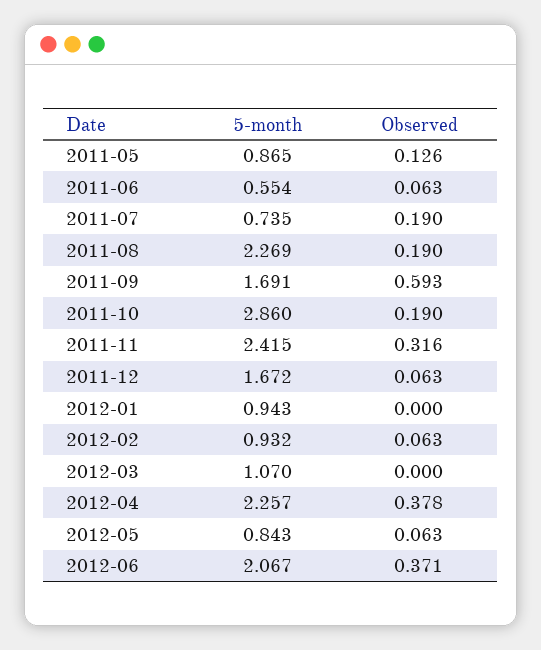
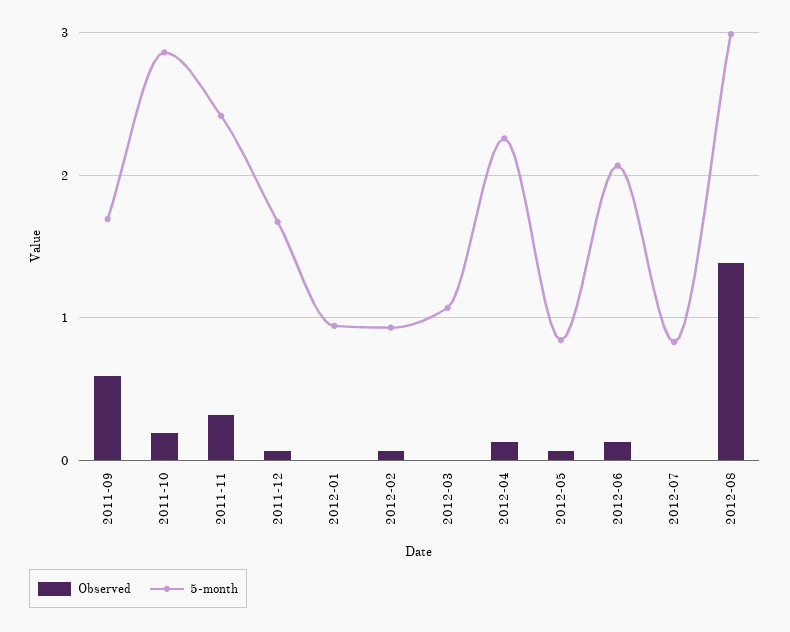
5-month, 2011-05: 0.865 -> none
Observed, 2011-05: 0.126 -> none
5-month, 2011-06: 0.554 -> none
Observed, 2011-06: 0.063 -> none
5-month, 2011-07: 0.735 -> none
Observed, 2011-07: 0.19 -> none
5-month, 2011-08: 2.269 -> none
Observed, 2011-08: 0.19 -> none
Observed, 2012-04: 0.378 -> 0.1
Observed, 2012-06: 0.371 -> 0.1
Observed, 2012-07: none -> 0
5-month, 2012-07: none -> 0.8
Observed, 2012-08: none -> 1.4
5-month, 2012-08: none -> 3

